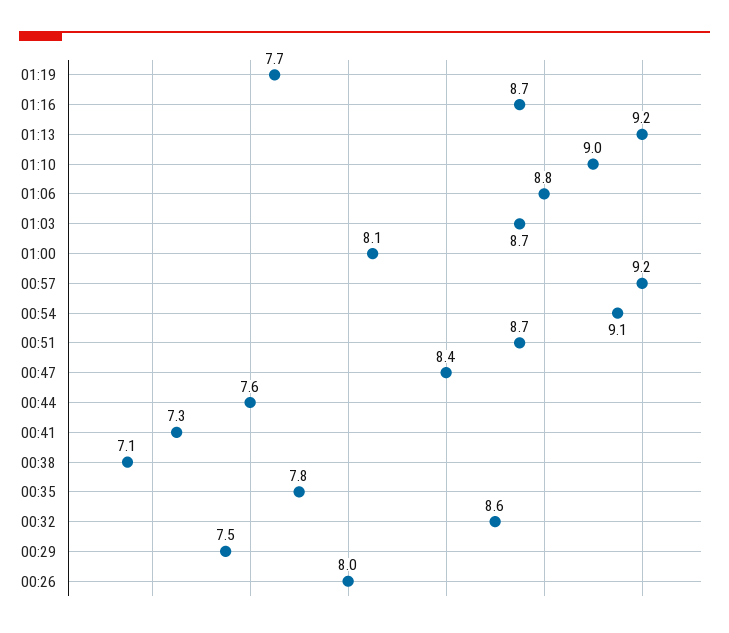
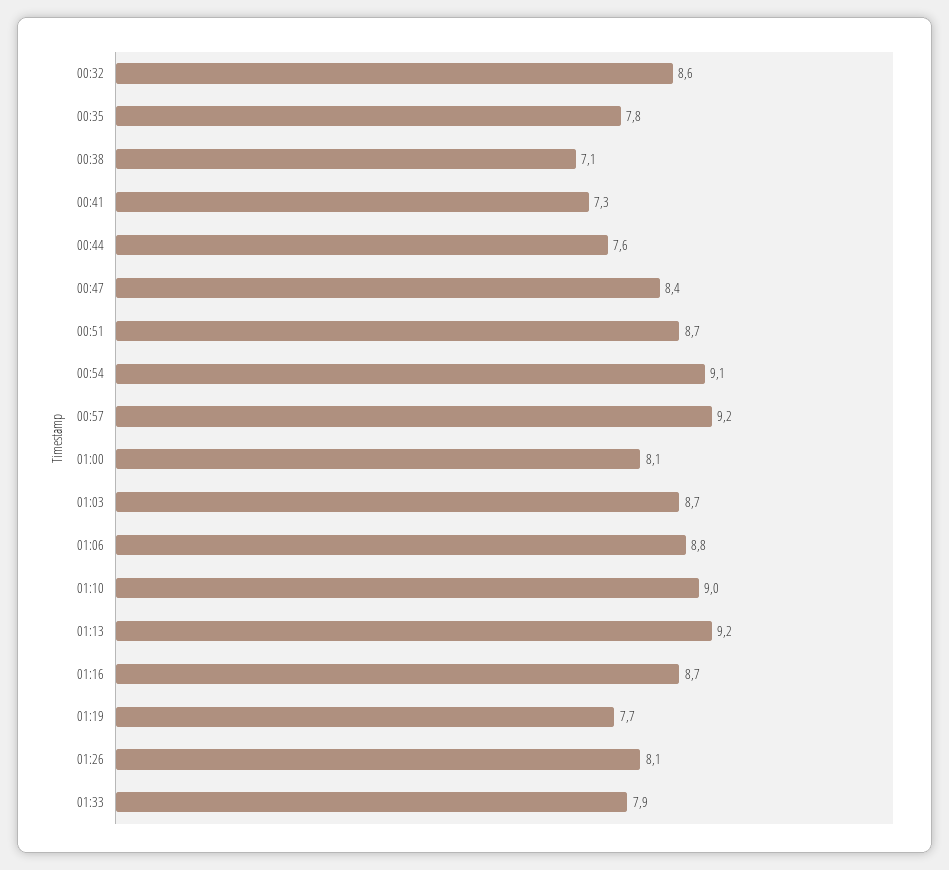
00:29: 7.5 -> none
00:26: 8 -> none
01:26: none -> 8.1
01:33: none -> 7.9

